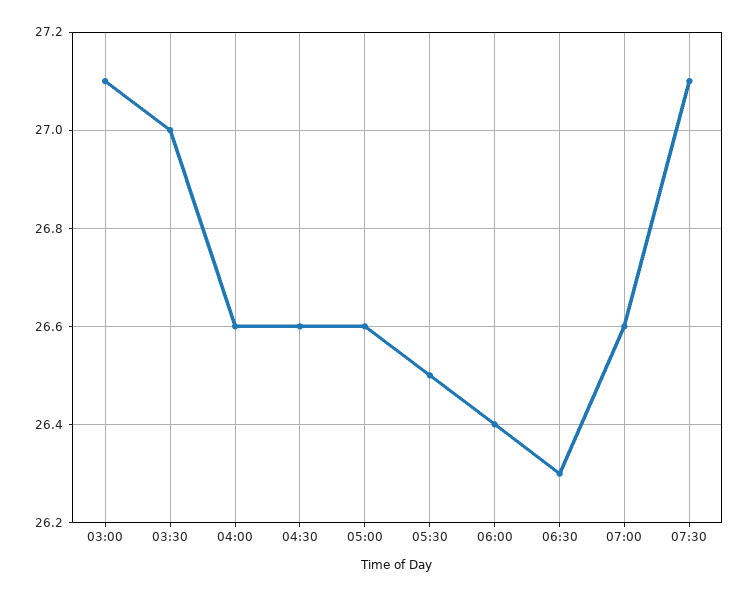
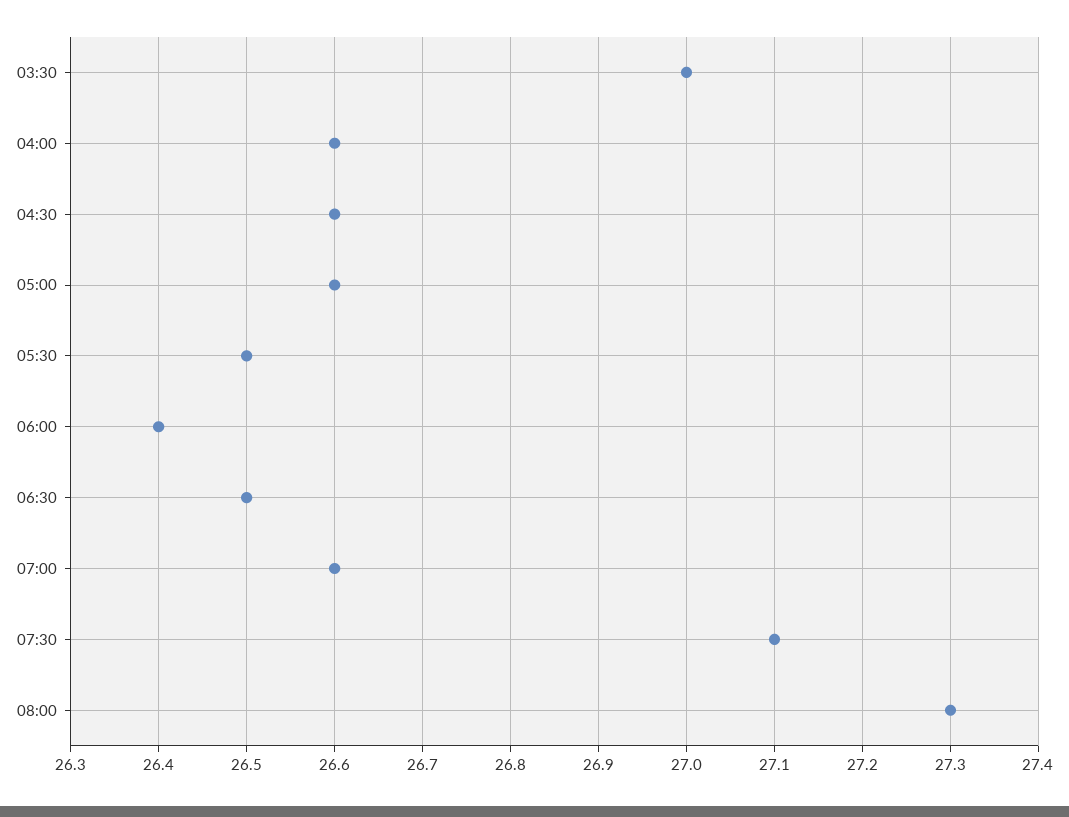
03:00: 27.1 -> none
06:30: 26.3 -> 26.5
08:00: none -> 27.3

